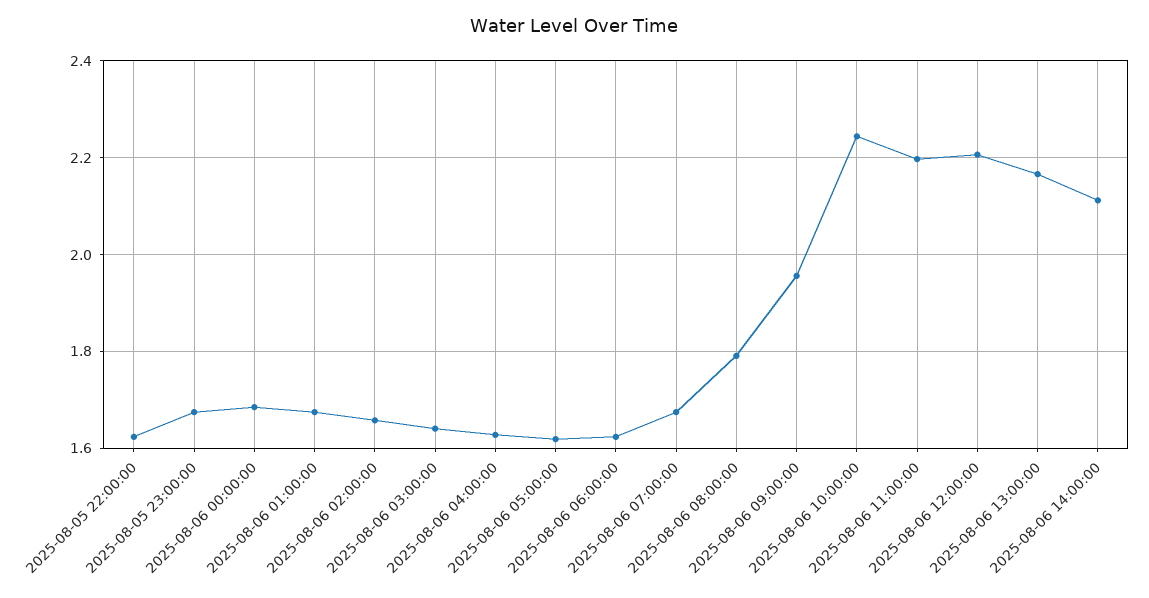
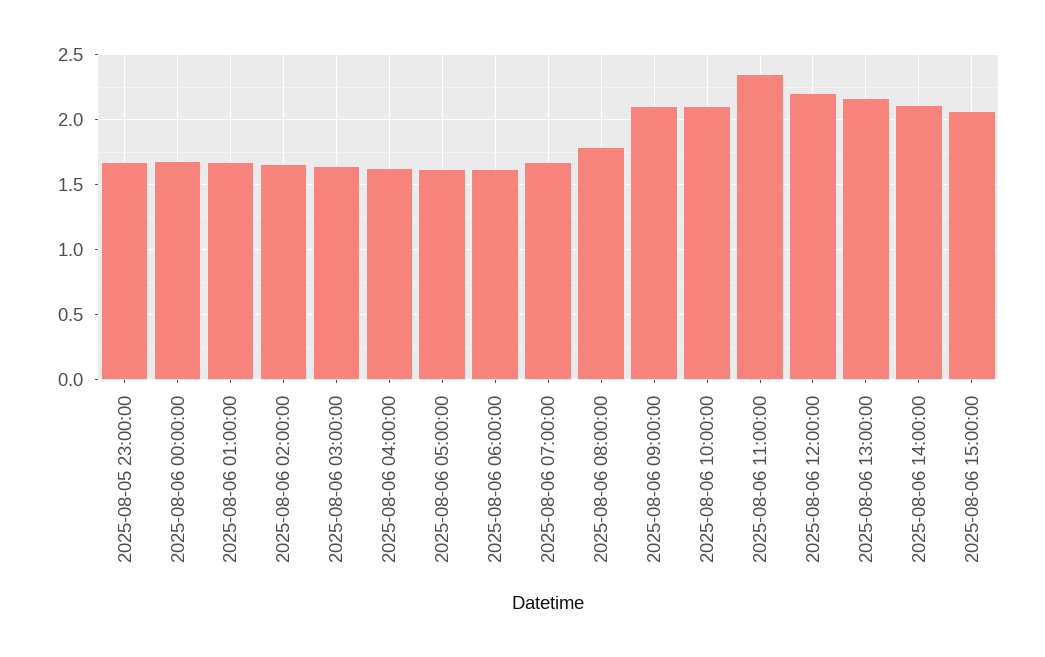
2025-08-05 22:00:00: 1.62 -> none
2025-08-06 09:00:00: 1.96 -> 2.1
2025-08-06 10:00:00: 2.24 -> 2.1
2025-08-06 11:00:00: 2.2 -> 2.35
2025-08-06 15:00:00: none -> 2.05

